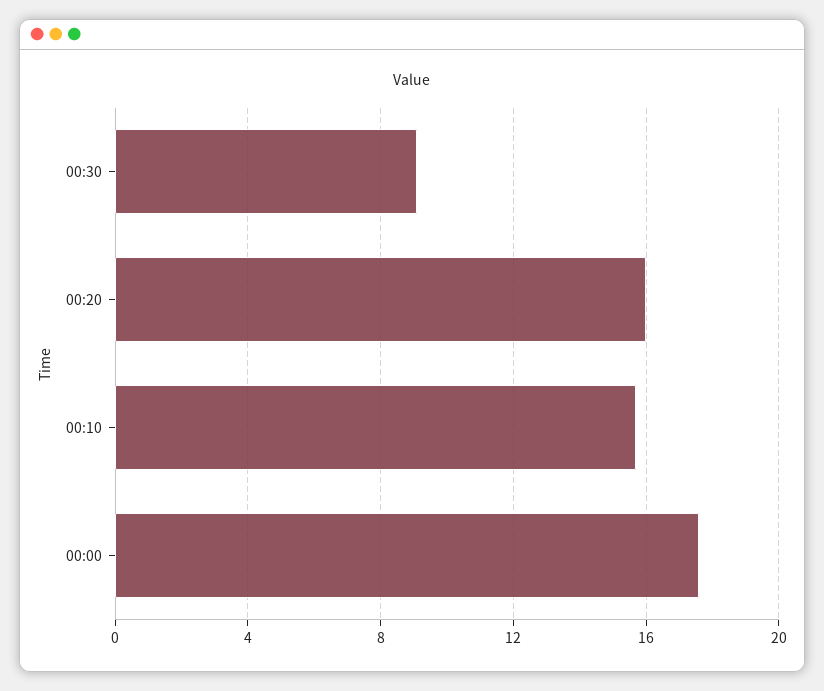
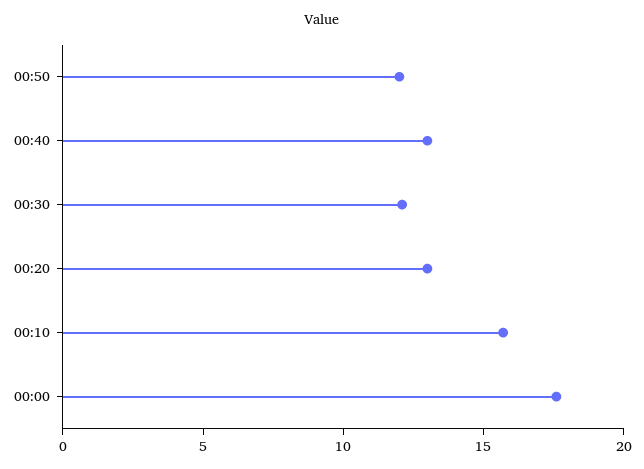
00:30: 9 -> 12
00:20: 16 -> 13
00:50: none -> 12
00:40: none -> 13

